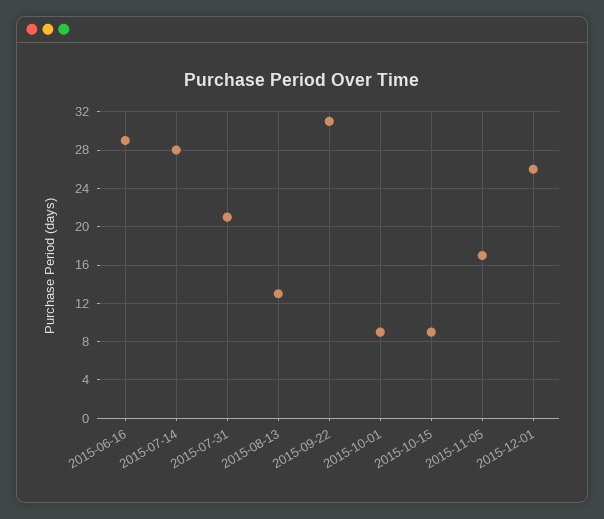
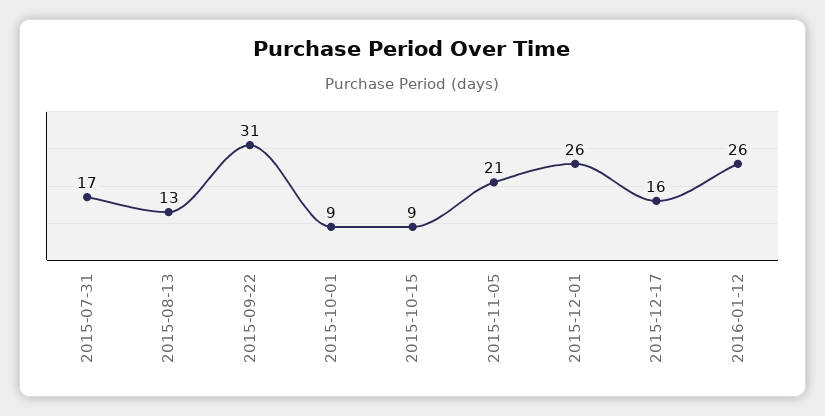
2015-06-16: 29 -> none
2015-07-14: 28 -> none
2015-07-31: 21 -> 17
2015-11-05: 17 -> 21
2015-12-17: none -> 16
2016-01-12: none -> 26

